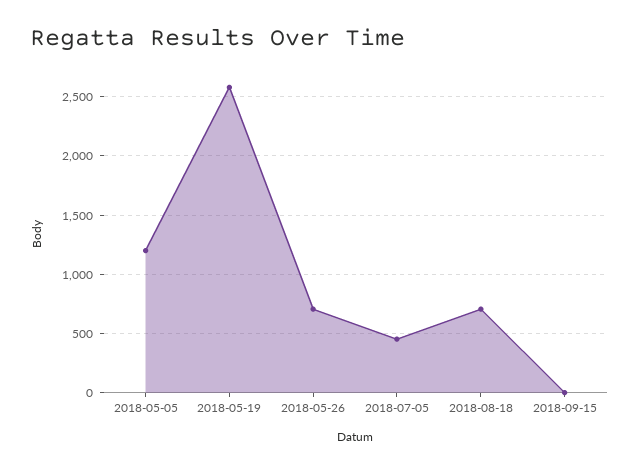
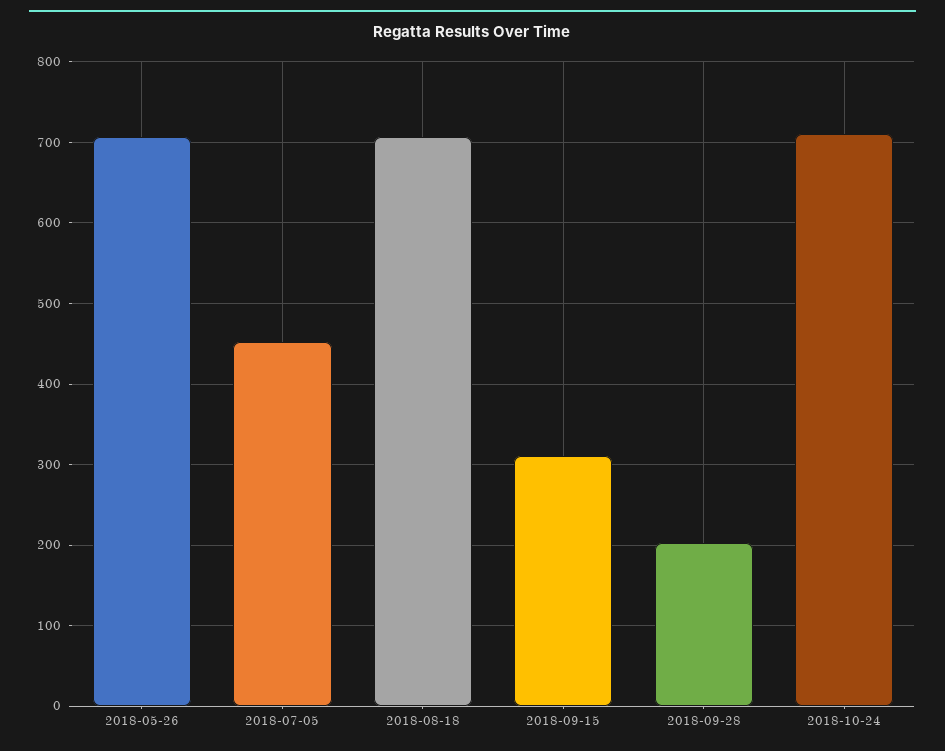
2018-05-05: 1200 -> none
2018-05-19: 2600 -> none
2018-09-15: 0 -> 310
2018-09-28: none -> 200
2018-10-24: none -> 710

